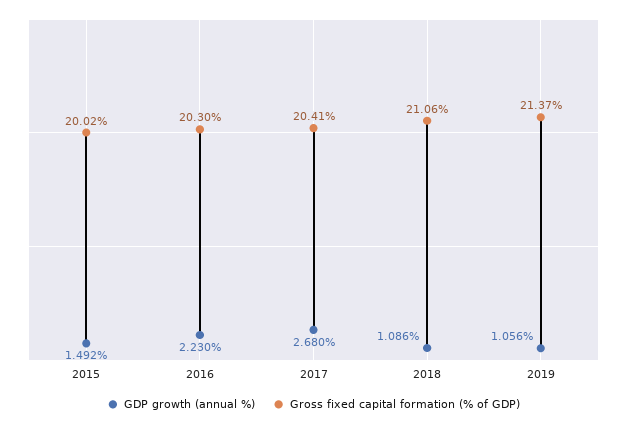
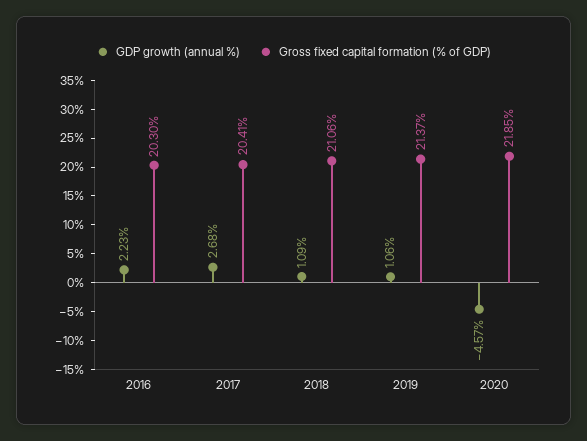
GDP growth (annual %), 2015: 1.492 -> none
Gross fixed capital formation (% of GDP), 2015: 20.02 -> none
GDP growth (annual %), 2020: none -> -4.57
Gross fixed capital formation (% of GDP), 2020: none -> 21.85

